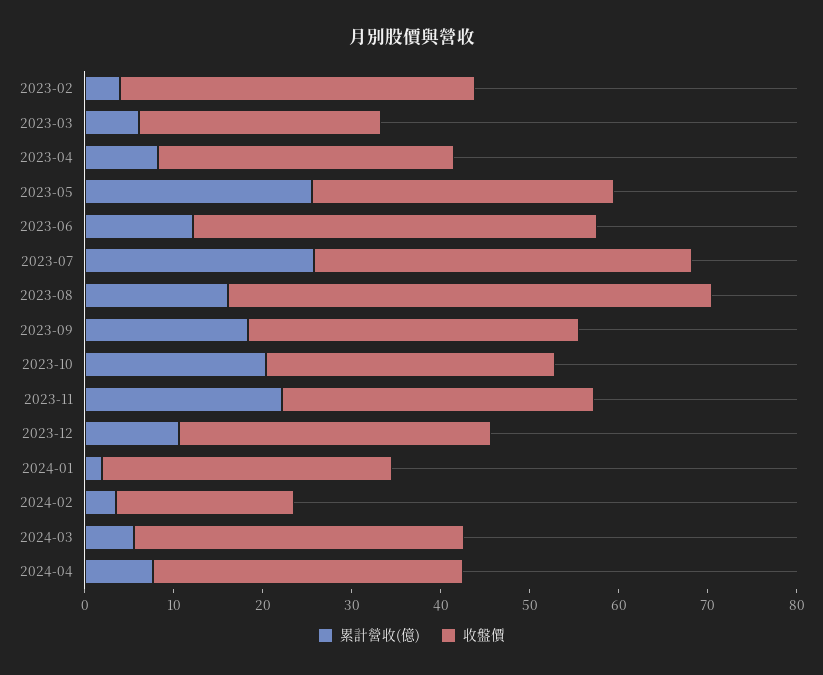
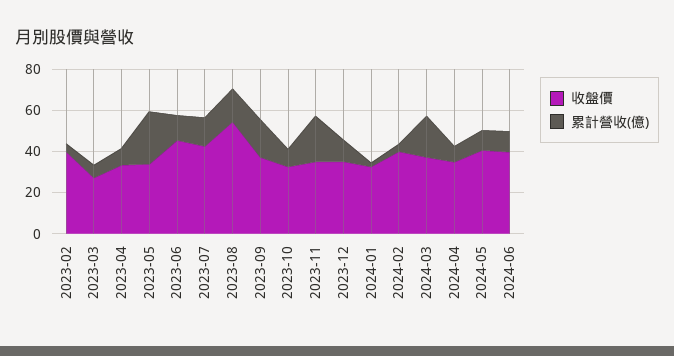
累計營收(億), 2023-07: 26 -> 15
累計營收(億), 2023-10: 20 -> 10
收盤價, 2024-02: 20 -> 40
累計營收(億), 2024-03: 6 -> 20
收盤價, 2024-05: none -> 40
累計營收(億), 2024-05: none -> 10
收盤價, 2024-06: none -> 40
累計營收(億), 2024-06: none -> 10

